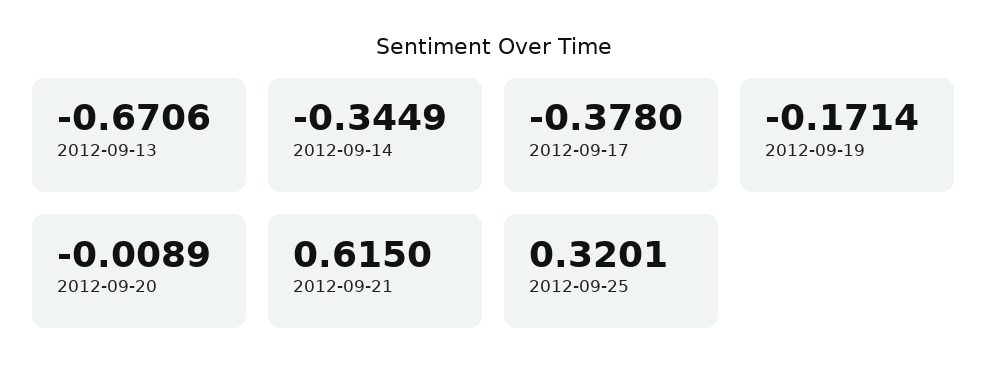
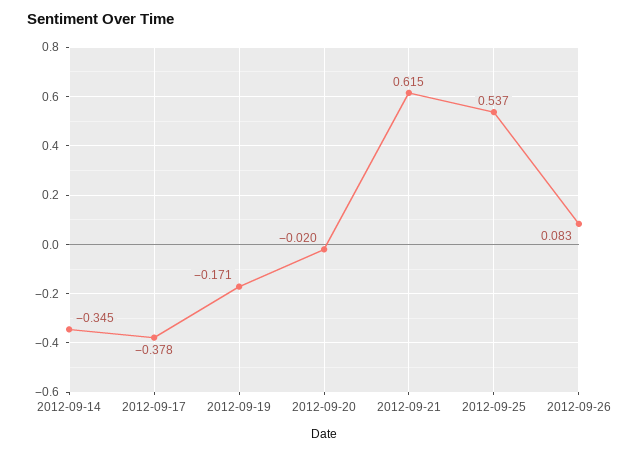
2012-09-13: -0.6706 -> none
2012-09-20: -0.0089 -> -0.02
2012-09-25: 0.3201 -> 0.537
2012-09-26: none -> 0.083

